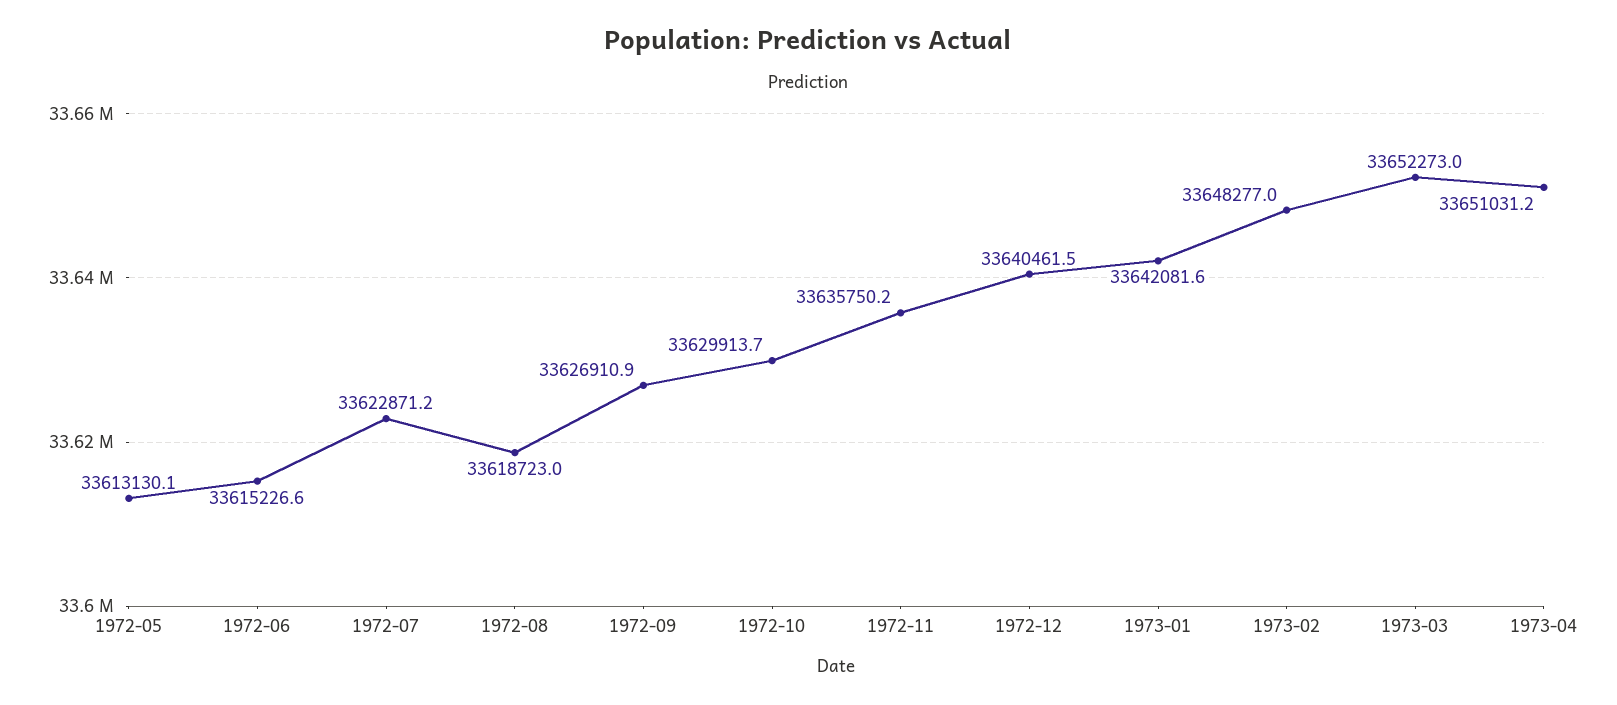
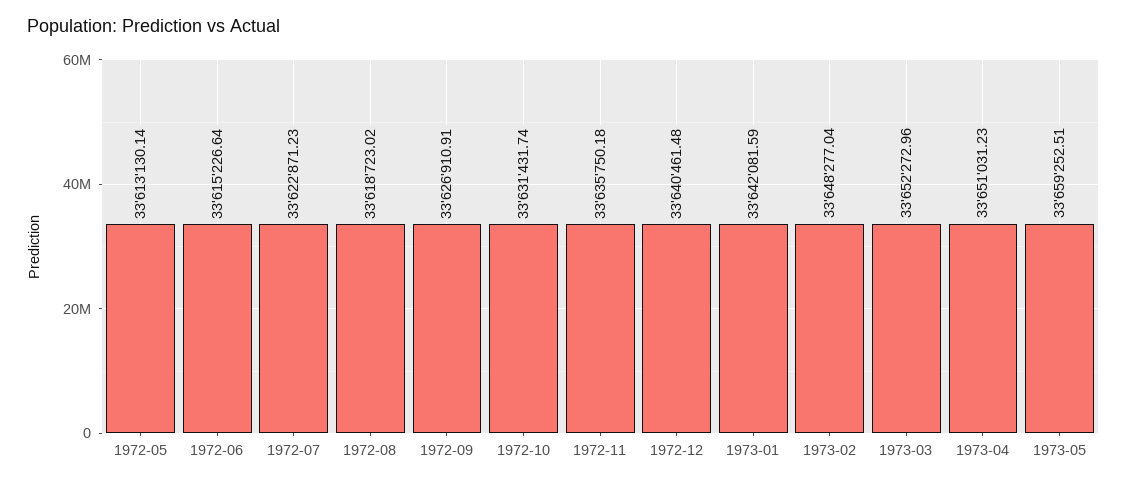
1972-10: 33629913.7 -> 33631431.74
1973-05: none -> 33659252.51

